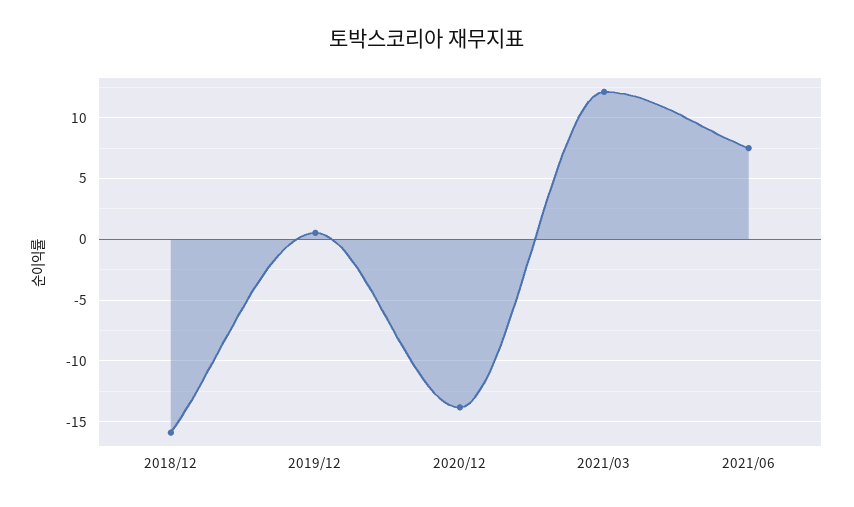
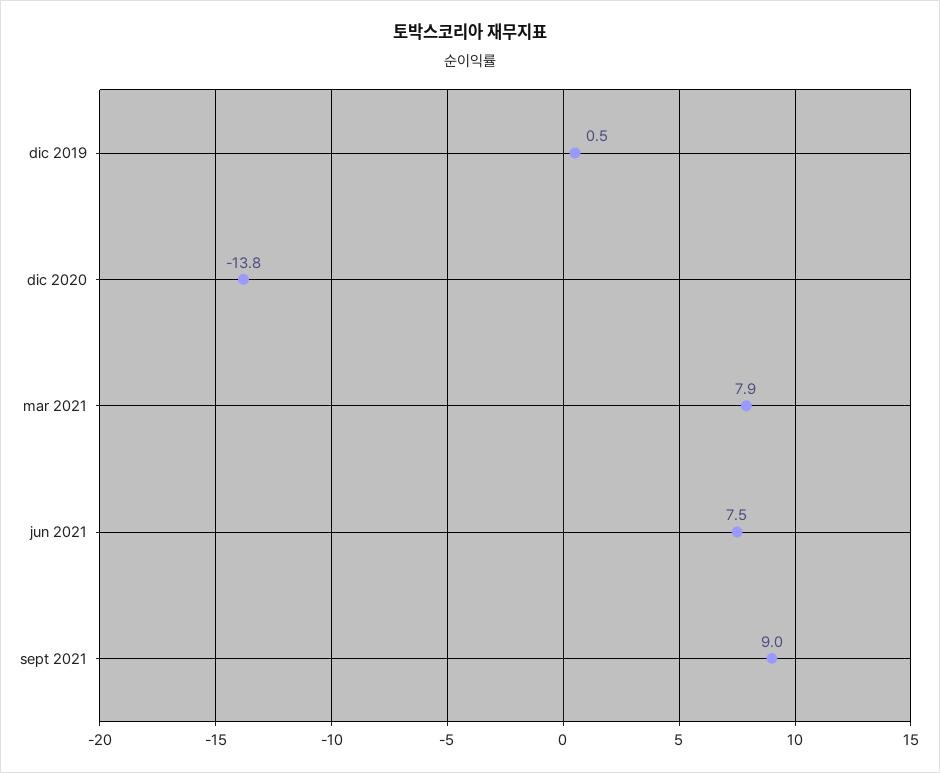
2018/12: -16 -> none
2021/03: 12 -> 7.9
sept 2021: none -> 9

